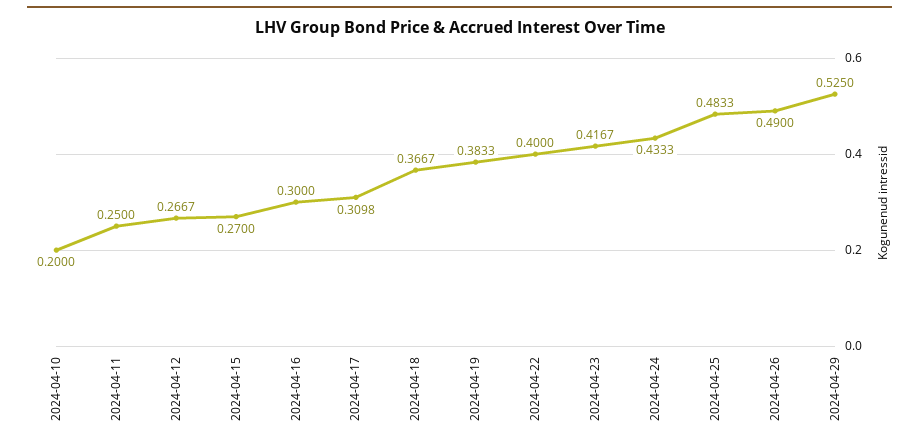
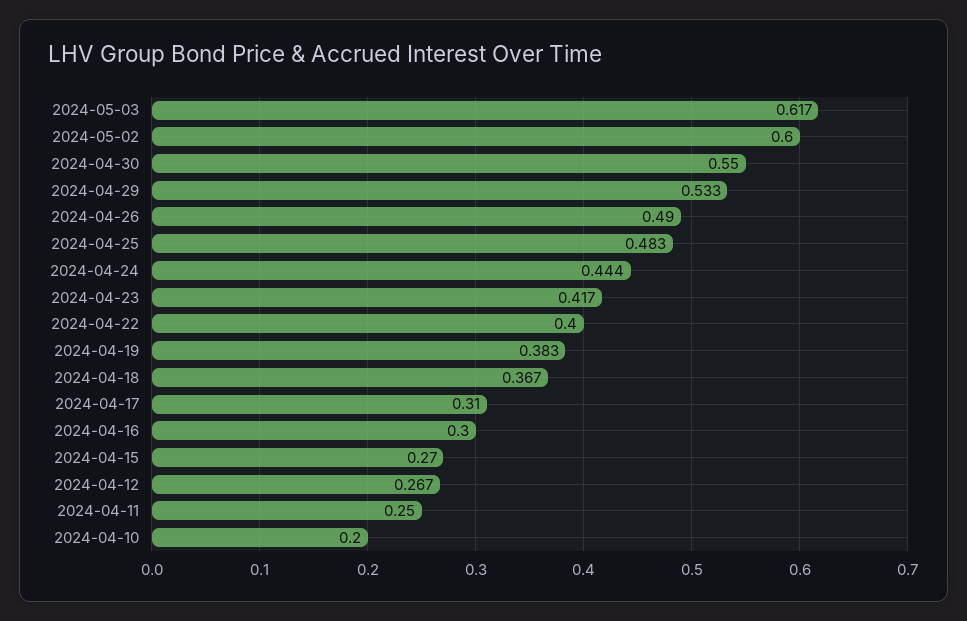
2024-04-24: 0.4333 -> 0.444
2024-04-29: 0.525 -> 0.533
2024-05-03: none -> 0.617
2024-05-02: none -> 0.6
2024-04-30: none -> 0.55

